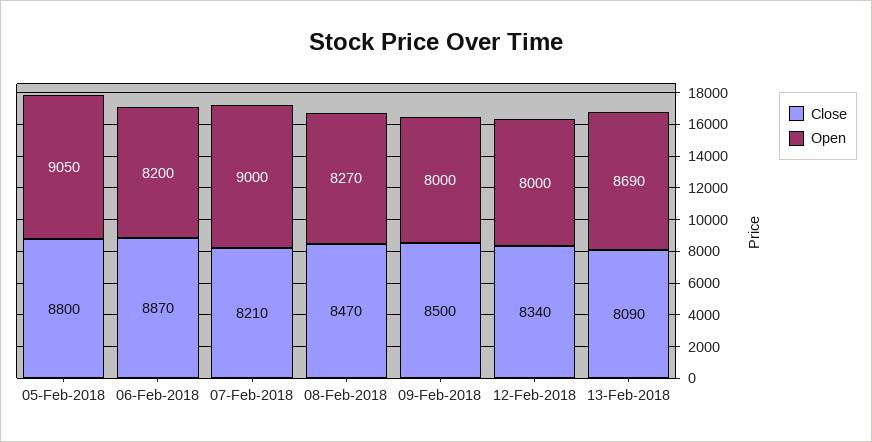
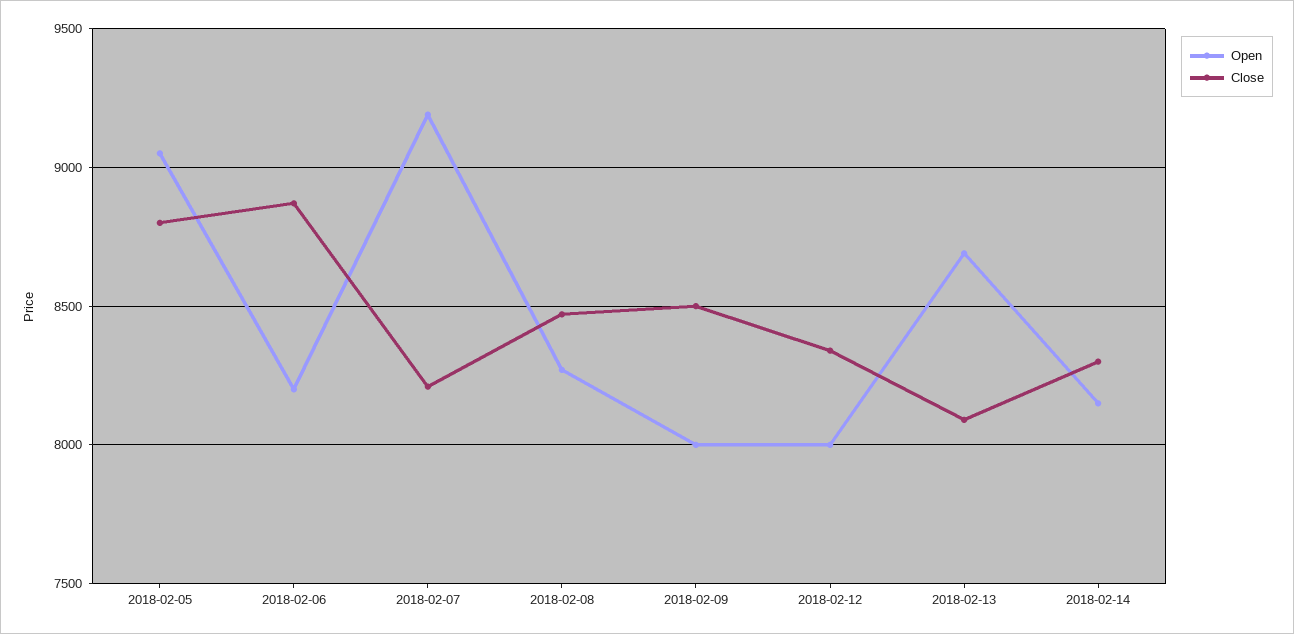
Open, 07-Feb-2018: 9000 -> 9200
Open, 2018-02-14: none -> 8150
Close, 2018-02-14: none -> 8300

